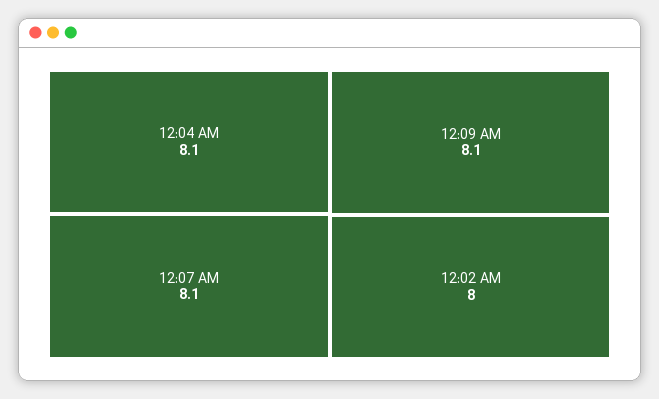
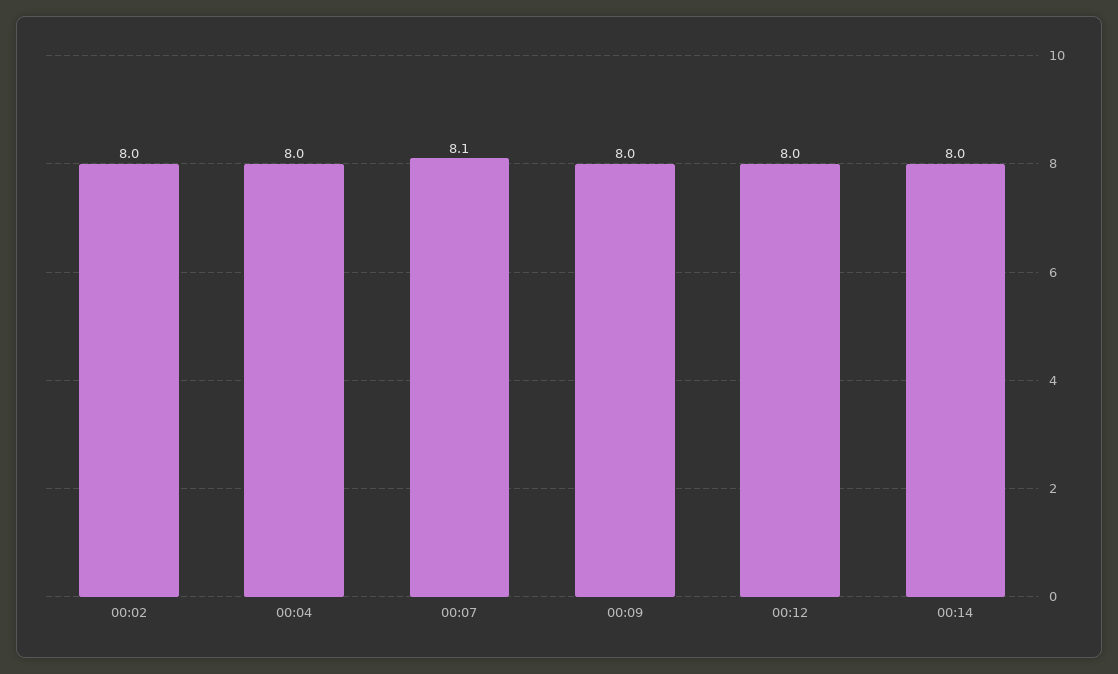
12:04 AM: 8.1 -> 8
12:09 AM: 8.1 -> 8
00:12: none -> 8
00:14: none -> 8

